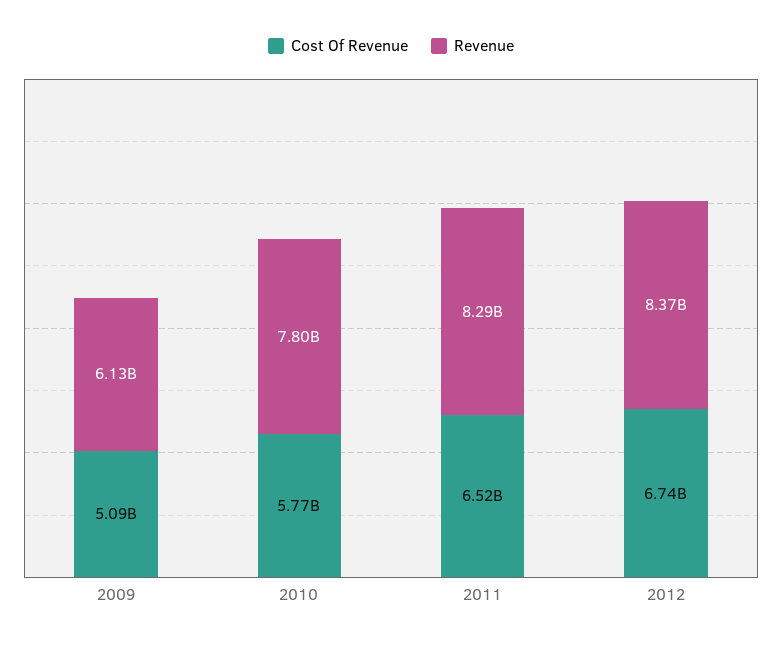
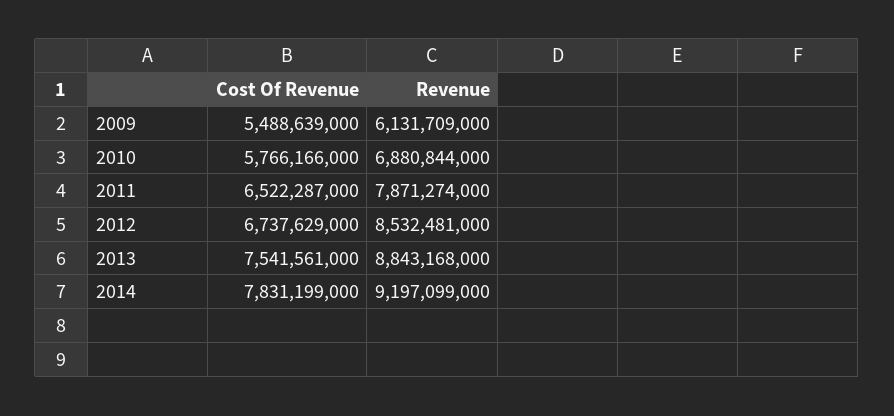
Cost Of Revenue, 2009: 5090000000 -> 5488639000
Revenue, 2010: 7800000000 -> 6880844000
Revenue, 2011: 8290000000 -> 7871274000
Revenue, 2012: 8370000000 -> 8532481000
Cost Of Revenue, 2013: none -> 7541561000
Revenue, 2013: none -> 8843168000
Cost Of Revenue, 2014: none -> 7831199000
Revenue, 2014: none -> 9197099000

